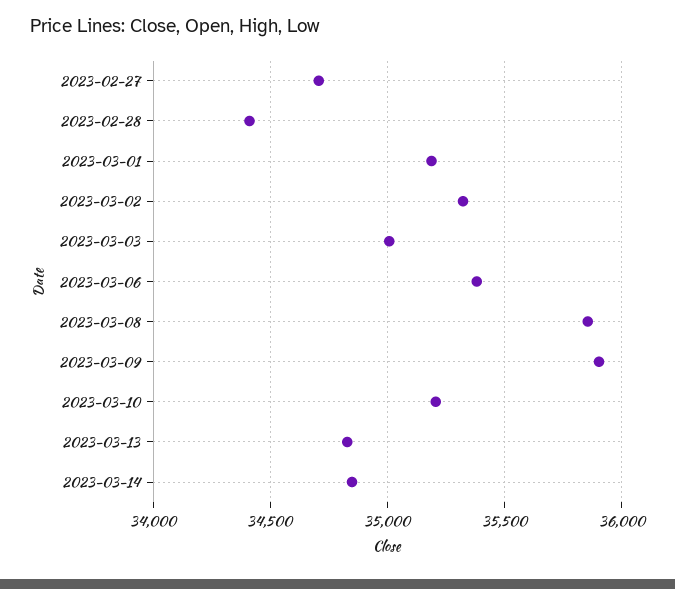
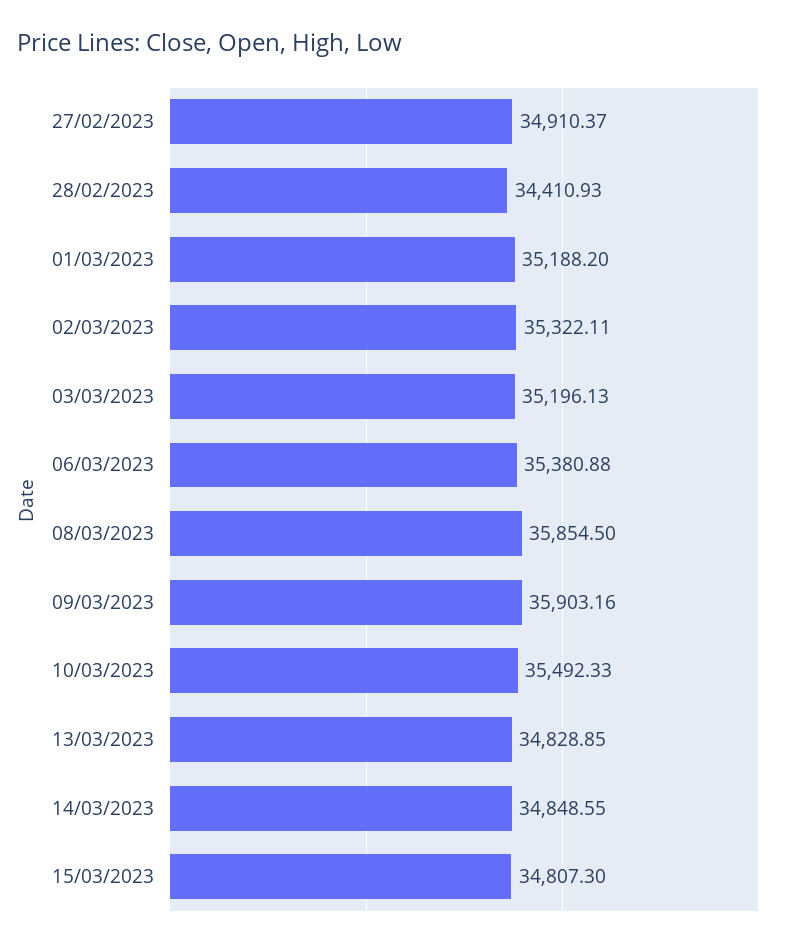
2023-02-27: 34700 -> 34910.37
2023-03-03: 35000 -> 35196.13
2023-03-10: 35200 -> 35492.33
15/03/2023: none -> 34807.3

